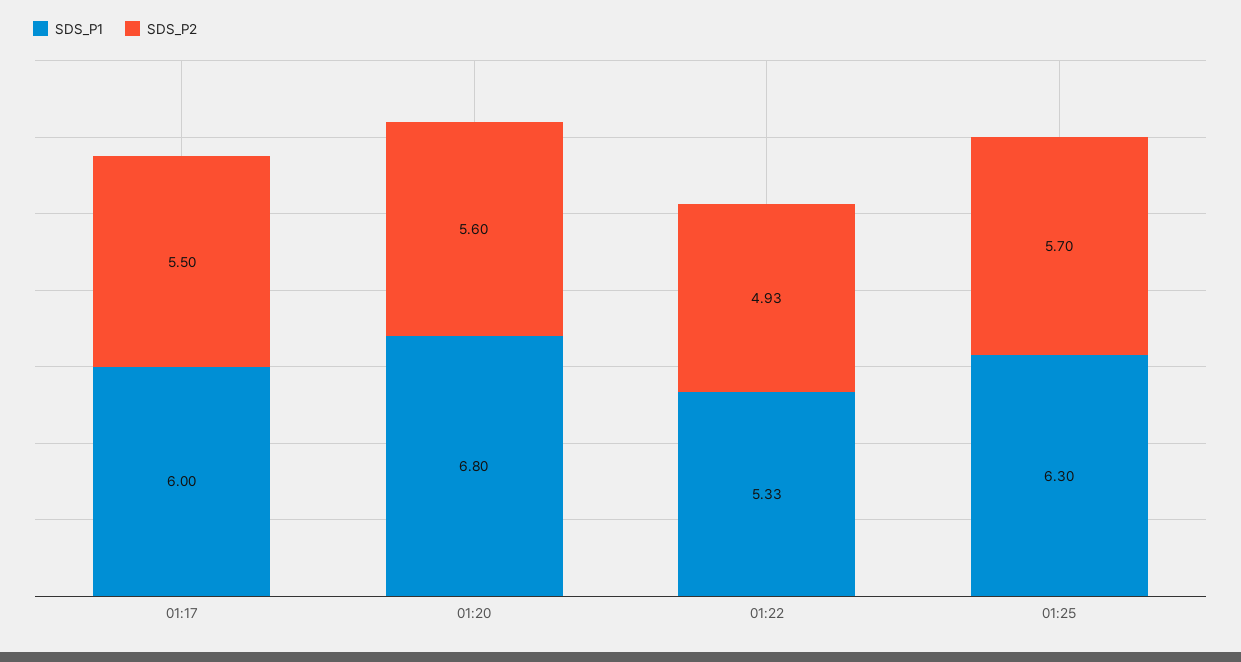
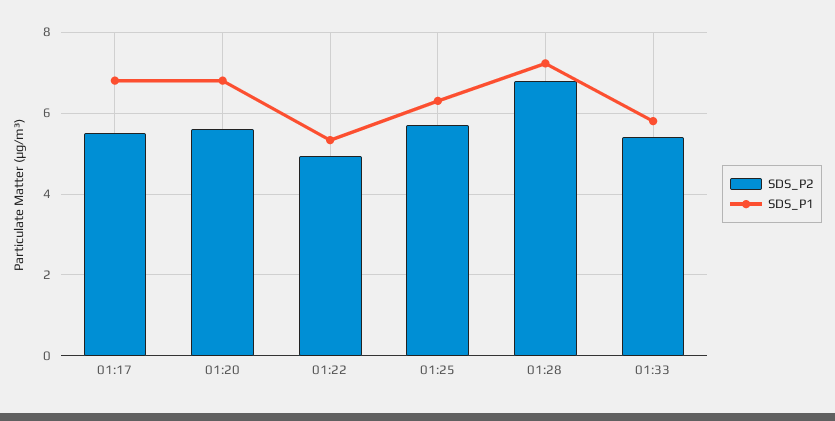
SDS_P1, 01:17: 6 -> 6.8
SDS_P2, 01:28: none -> 6.8
SDS_P1, 01:28: none -> 7.2
SDS_P2, 01:33: none -> 5.4
SDS_P1, 01:33: none -> 5.8

